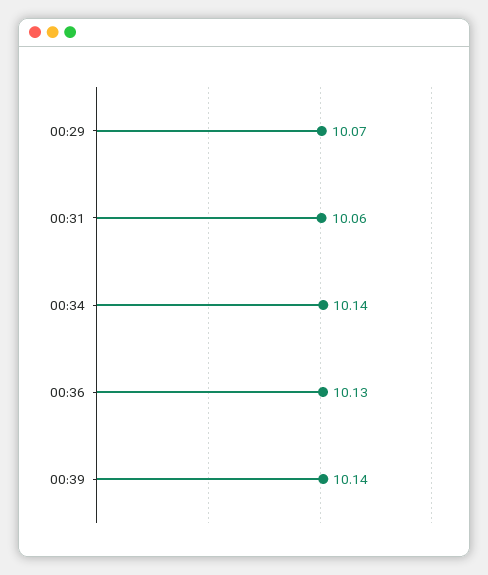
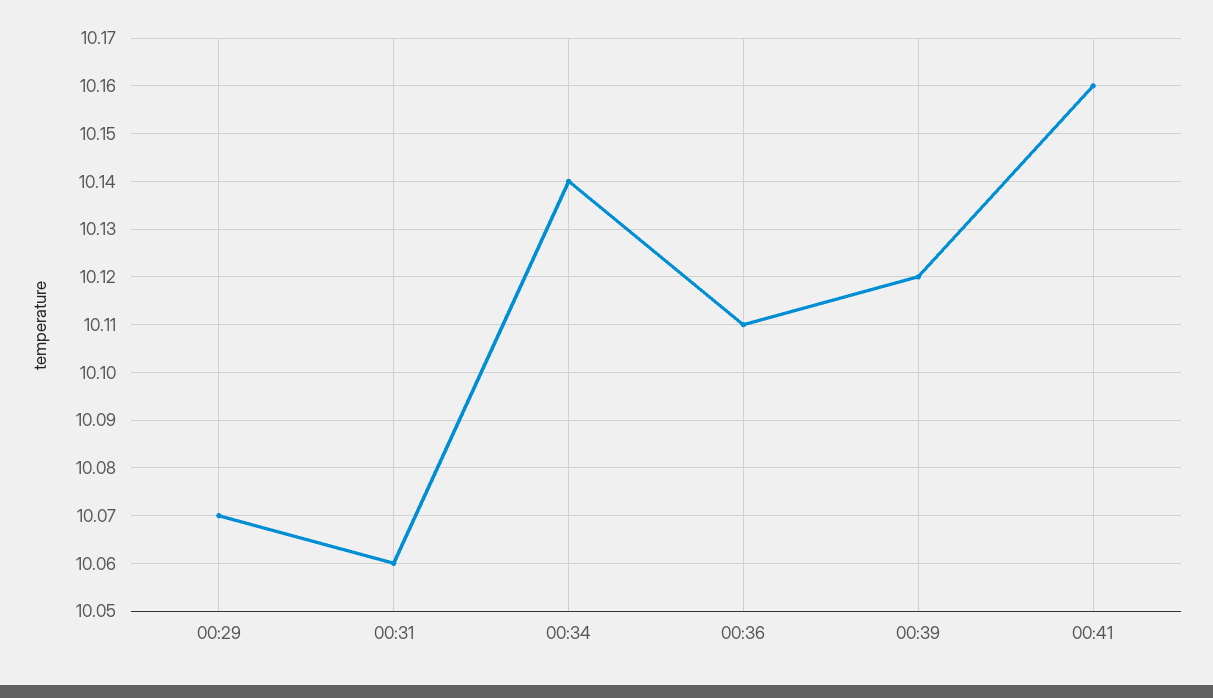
00:36: 10.13 -> 10.11
00:39: 10.14 -> 10.12
00:41: none -> 10.16

